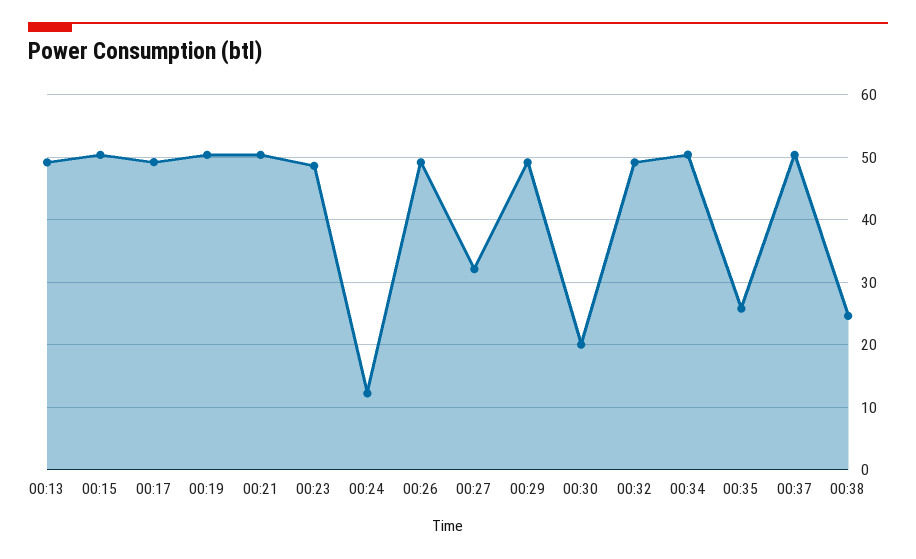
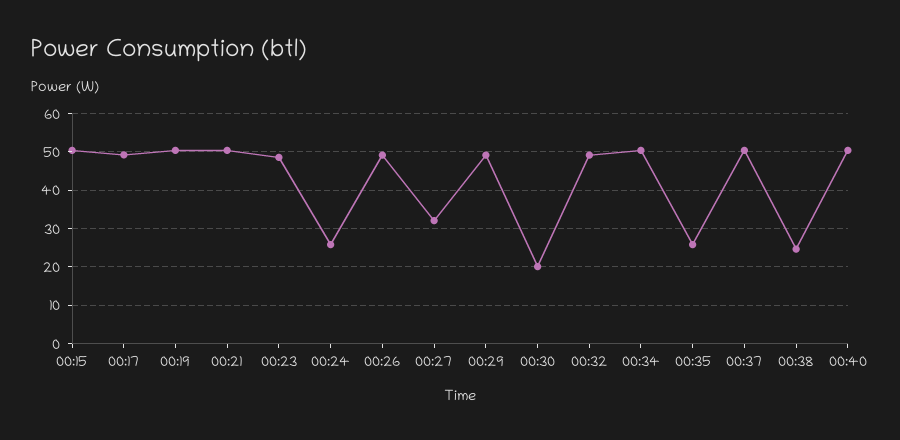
00:13: 49 -> none
00:24: 12 -> 26
00:40: none -> 50

